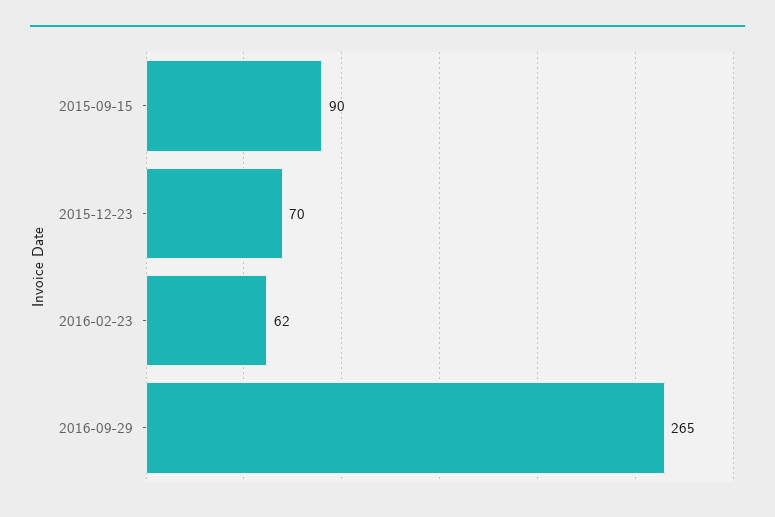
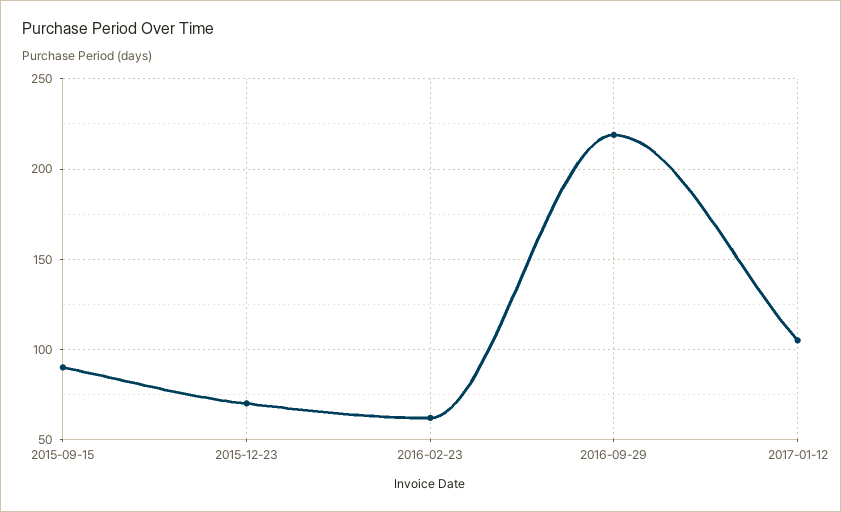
2016-09-29: 265 -> 220
2017-01-12: none -> 105

